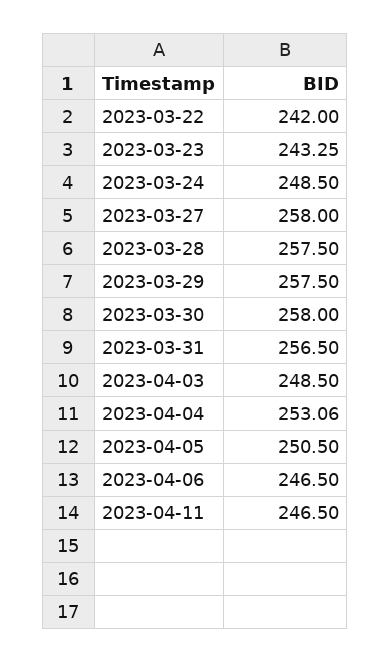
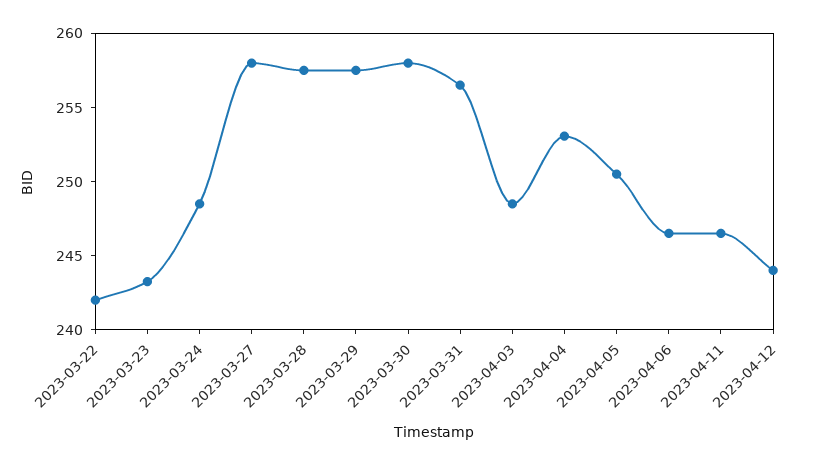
2023-04-12: none -> 244

